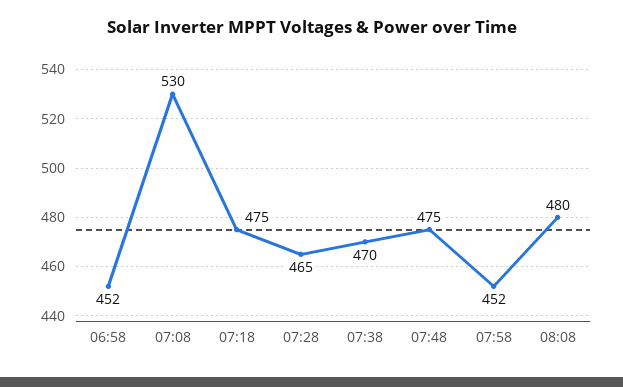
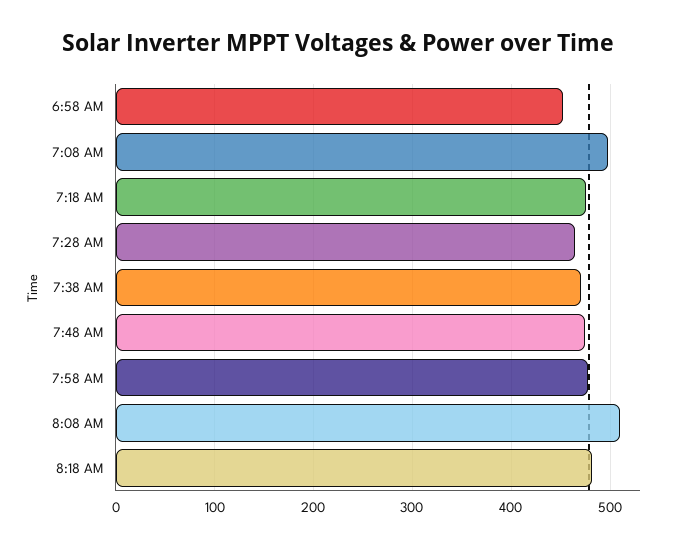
07:08: 530 -> 500
07:58: 452 -> 480
08:08: 480 -> 510
8:18 AM: none -> 480

